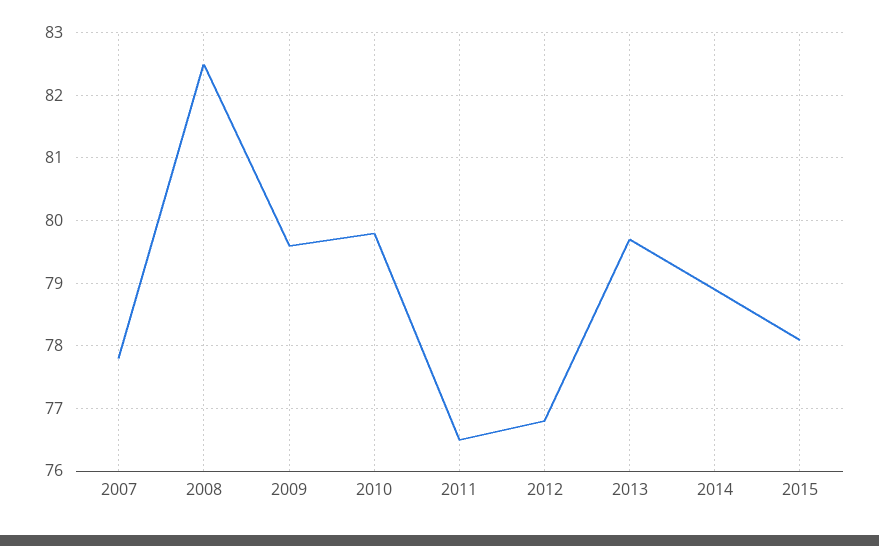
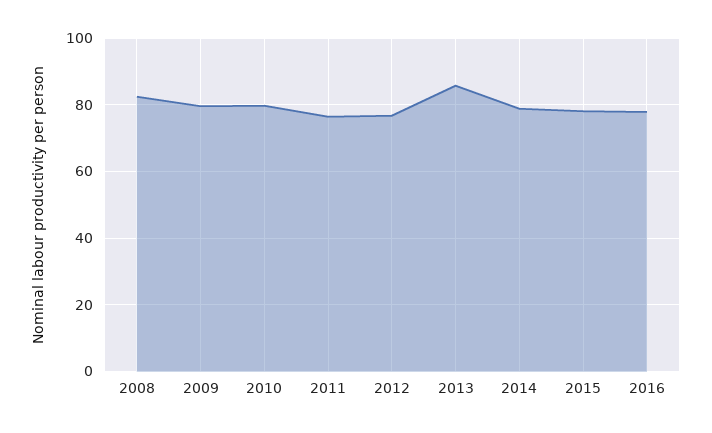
2007: 77.8 -> none
2013: 79.7 -> 86
2016: none -> 78

